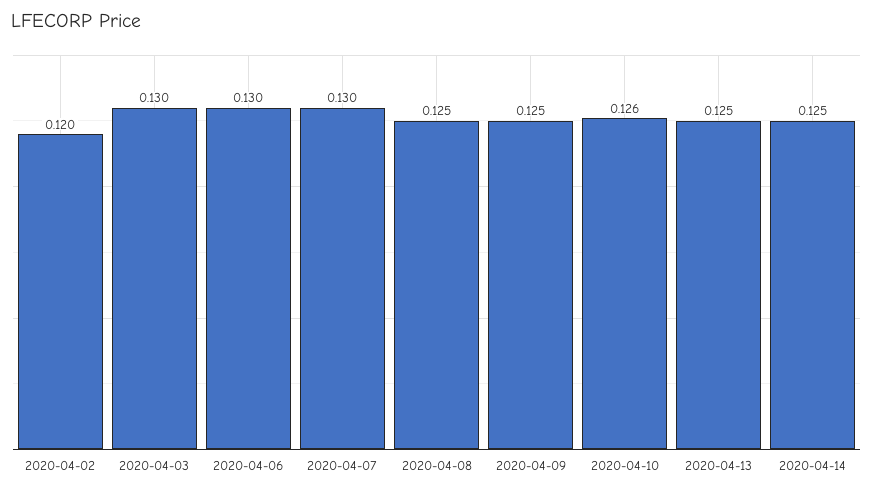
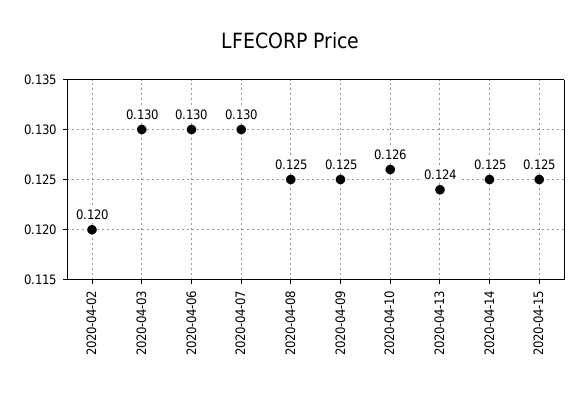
2020-04-13: 0.125 -> 0.124
2020-04-15: none -> 0.125

